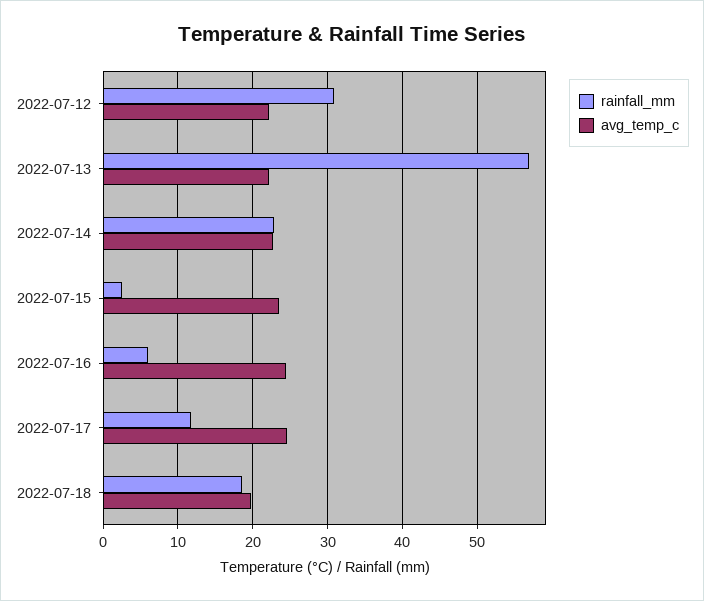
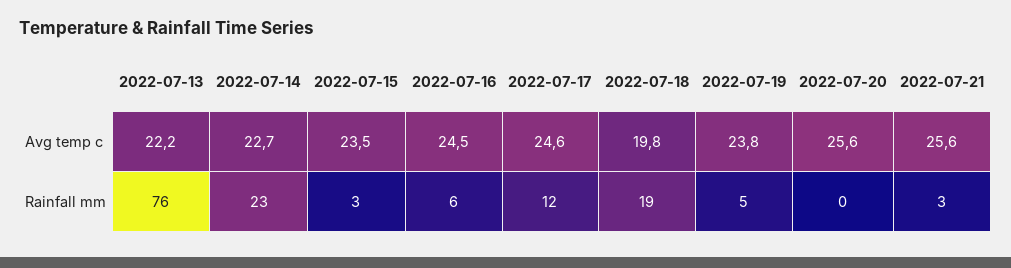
rainfall_mm, 2022-07-12: 31 -> none
avg_temp_c, 2022-07-12: 22 -> none
rainfall_mm, 2022-07-13: 57 -> 76
avg_temp_c, 2022-07-19: none -> 23.8
avg_temp_c, 2022-07-20: none -> 25.6
avg_temp_c, 2022-07-21: none -> 25.6
rainfall_mm, 2022-07-19: none -> 5
rainfall_mm, 2022-07-20: none -> 0
rainfall_mm, 2022-07-21: none -> 3

